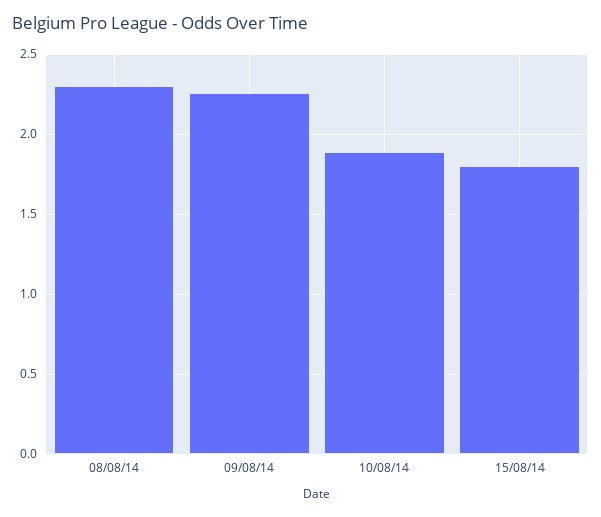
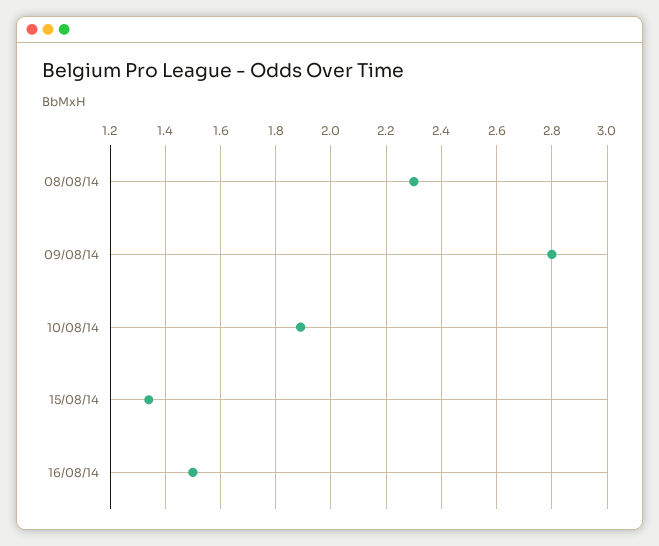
09/08/14: 2.25 -> 2.8
15/08/14: 1.8 -> 1.35
16/08/14: none -> 1.5

